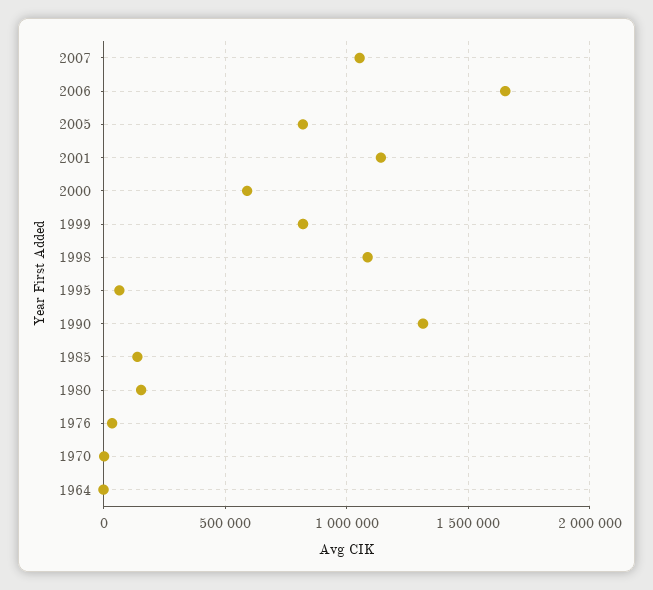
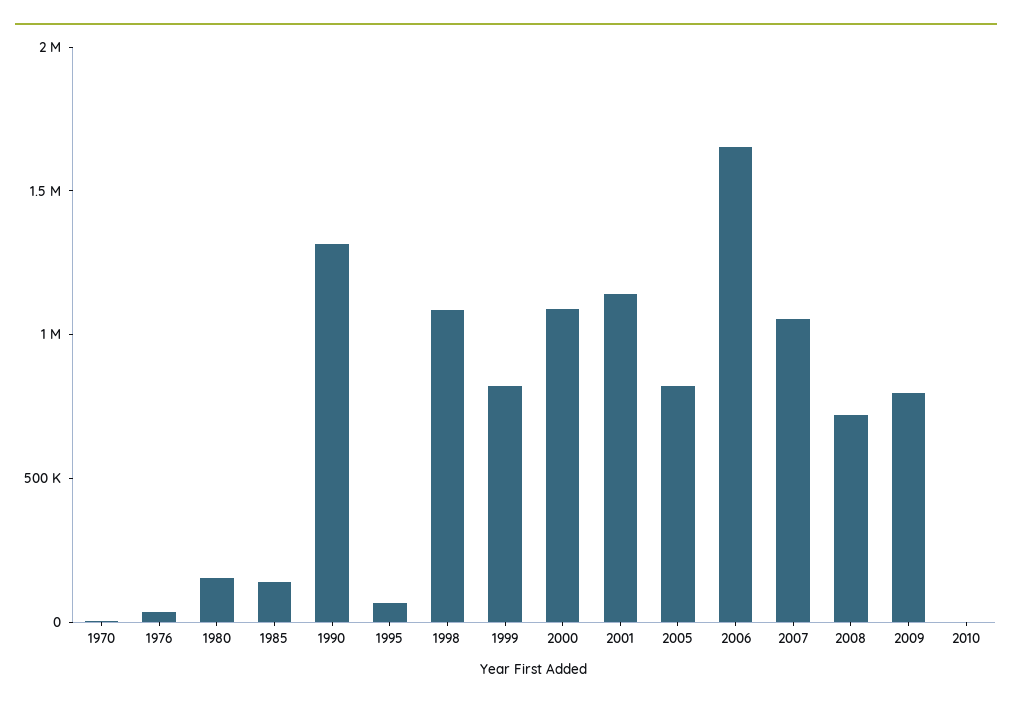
2000: 600000 -> 1100000
1964: 0 -> none
2008: none -> 700000
2009: none -> 800000
2010: none -> 0

